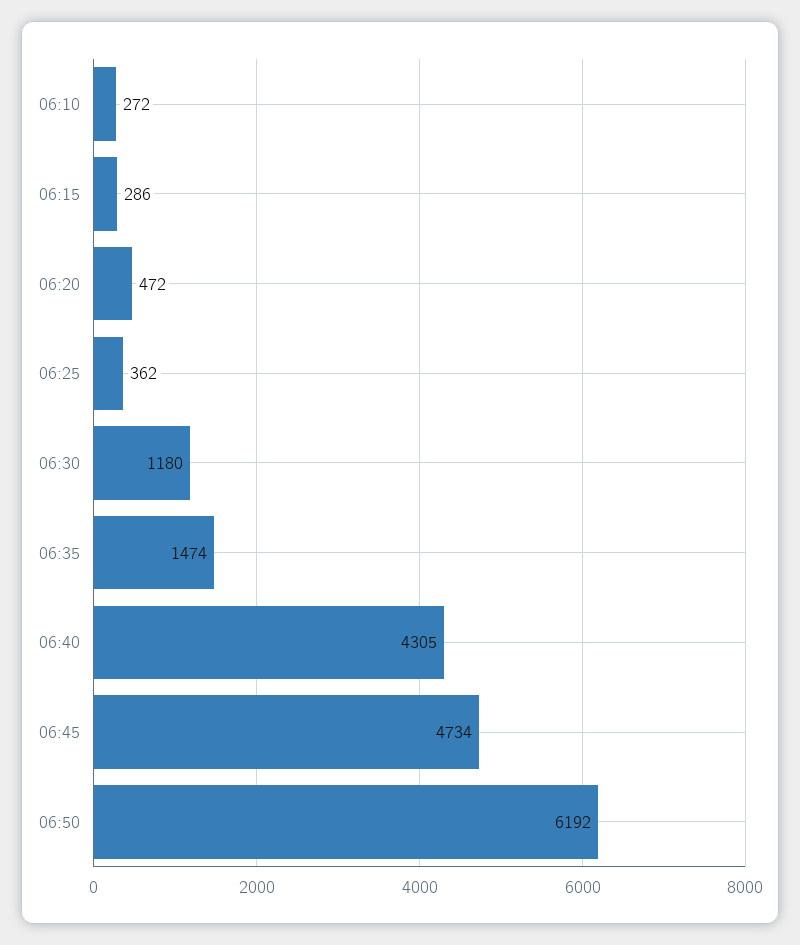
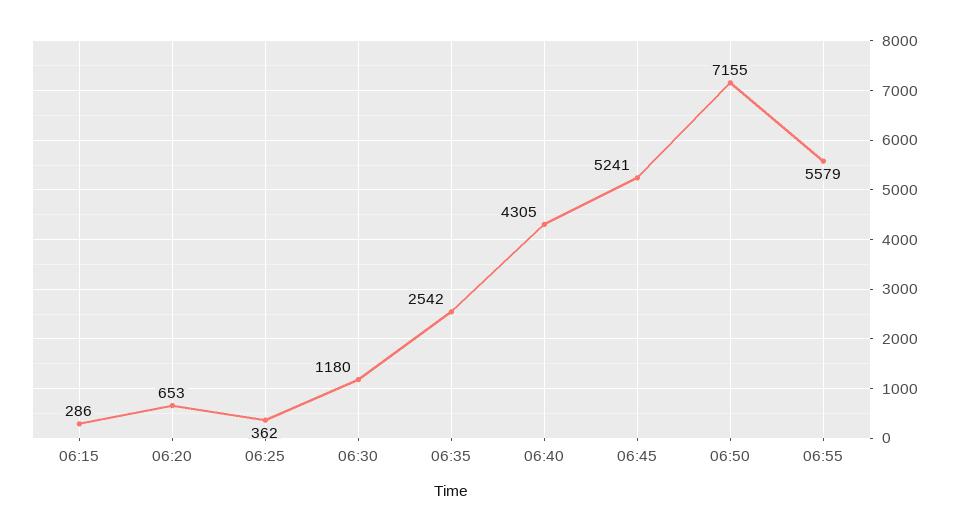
06:10: 272 -> none
06:20: 472 -> 653
06:35: 1474 -> 2542
06:45: 4734 -> 5241
06:50: 6192 -> 7155
06:55: none -> 5579

